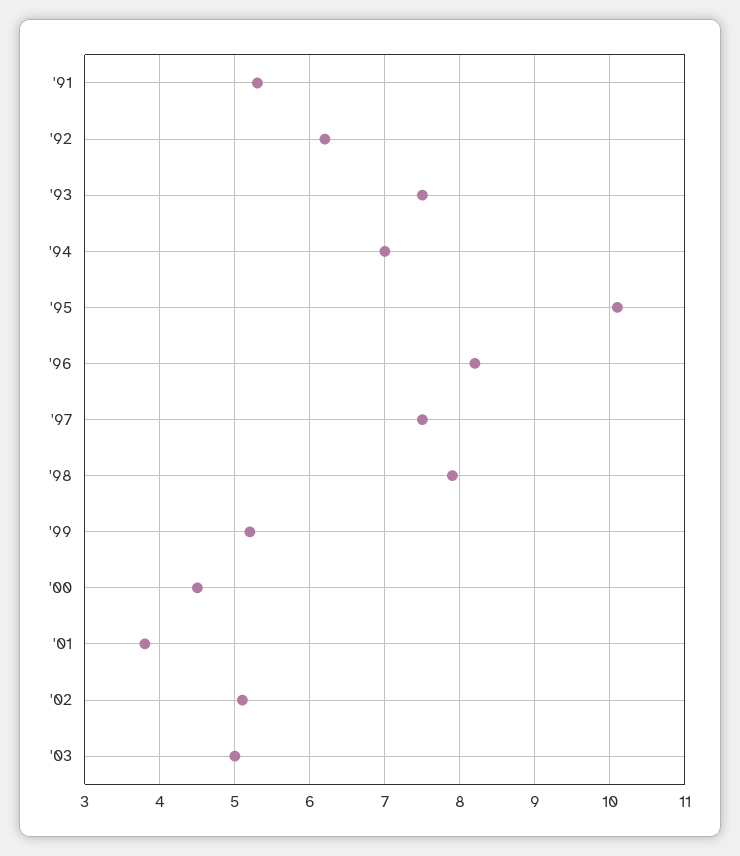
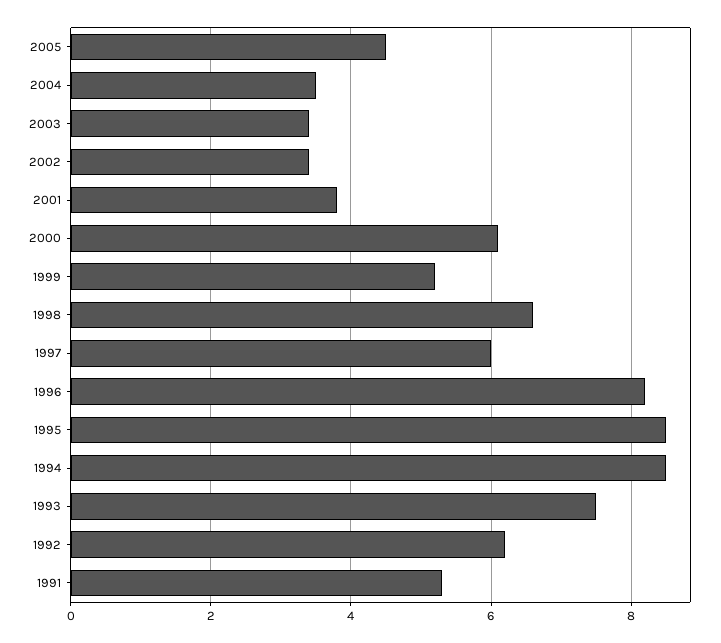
'94: 7 -> 8.5
'95: 10.1 -> 8.5
'97: 7.5 -> 6
'98: 7.9 -> 6.5
'00: 4.5 -> 6
'02: 5.1 -> 3.5
'03: 5 -> 3.5
2005: none -> 4.5
2004: none -> 3.5

